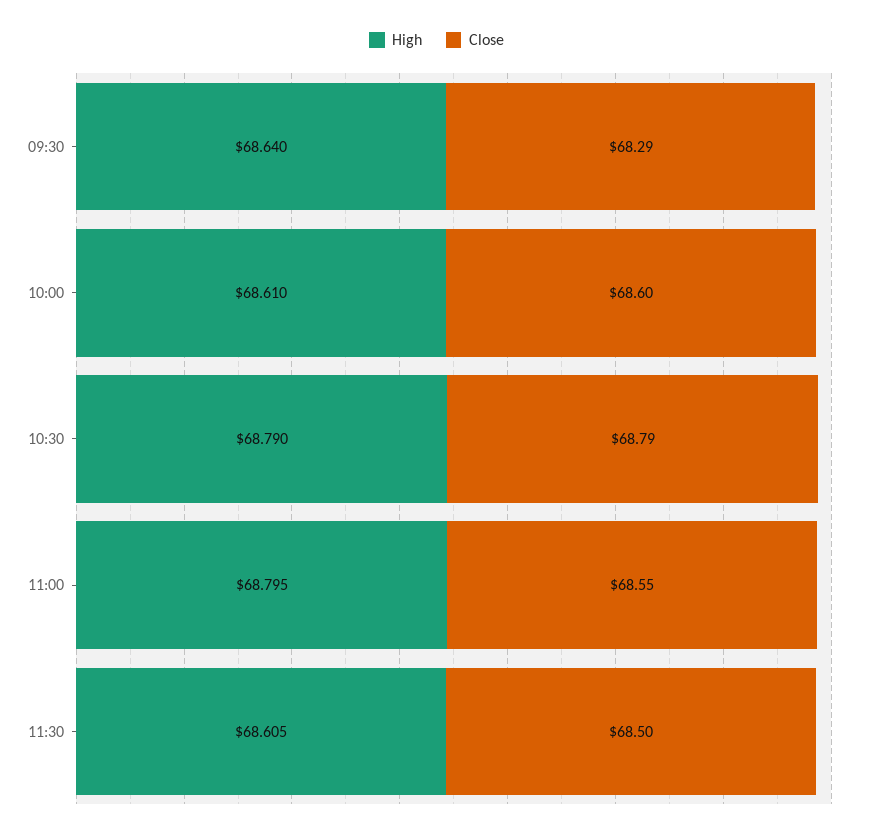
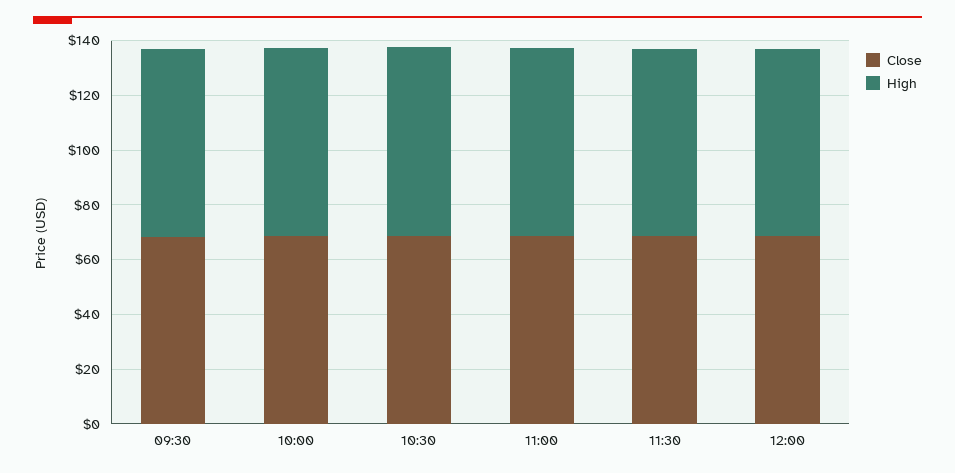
Close, 12:00: none -> 70
High, 12:00: none -> 70

